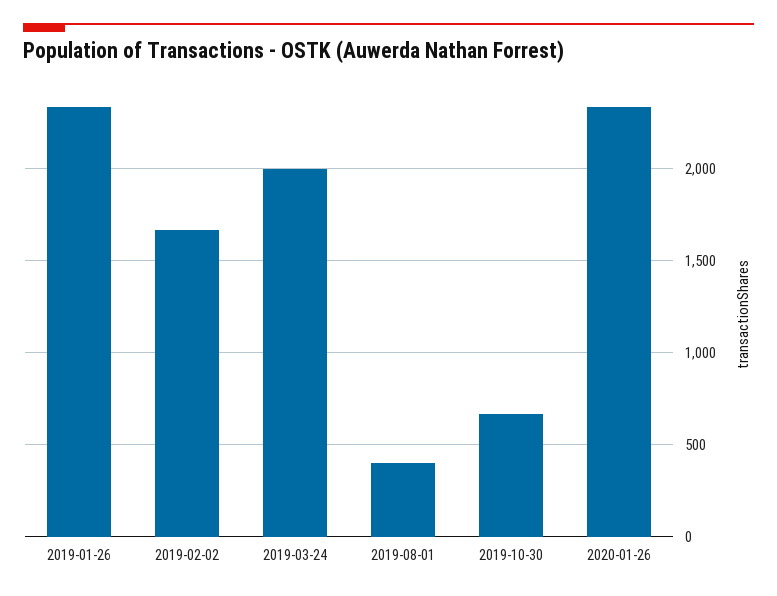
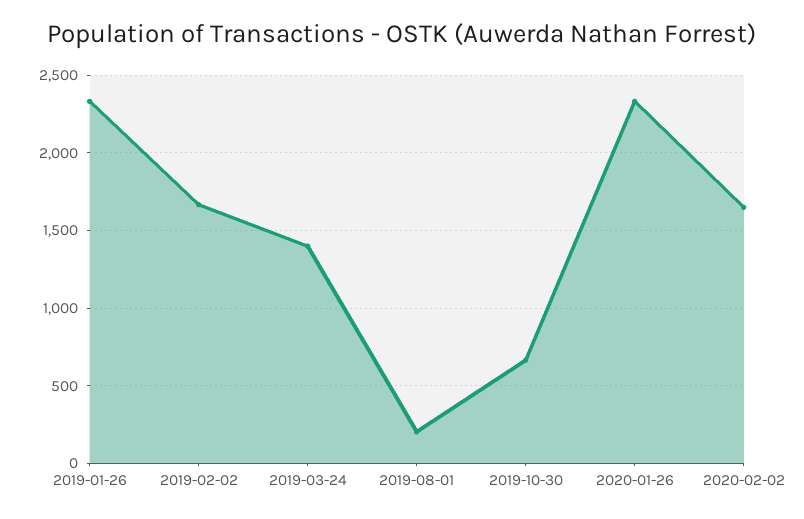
2019-03-24: 2000 -> 1400
2019-08-01: 400 -> 200
2020-02-02: none -> 1650

